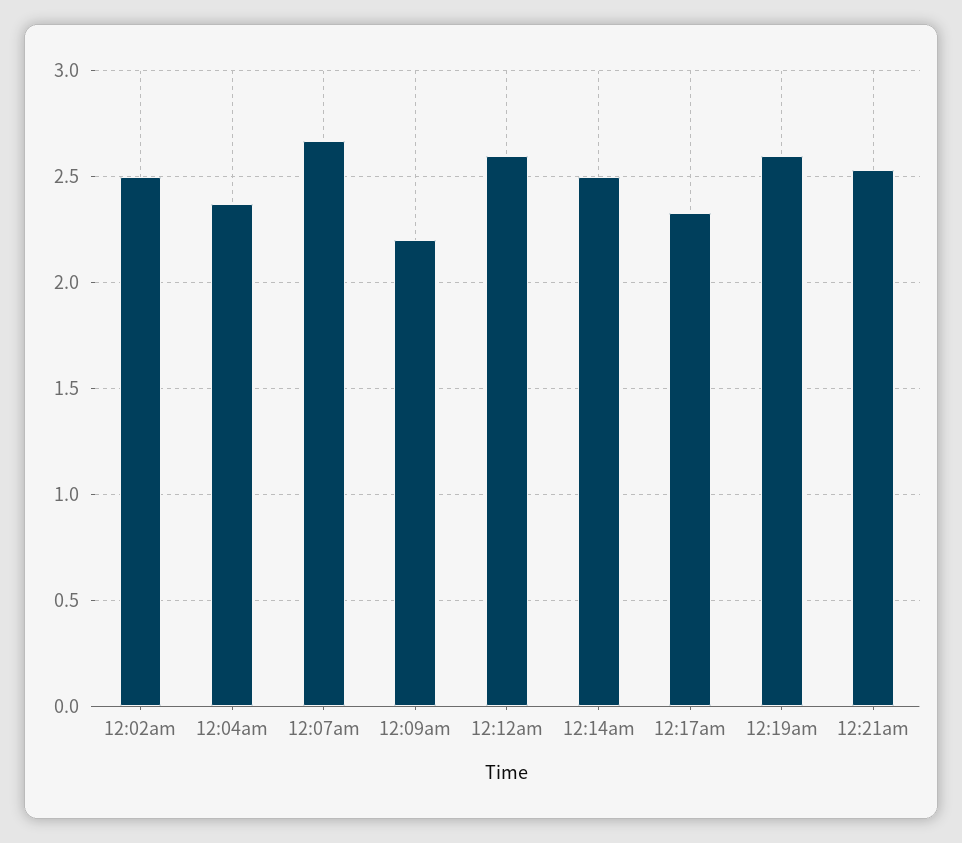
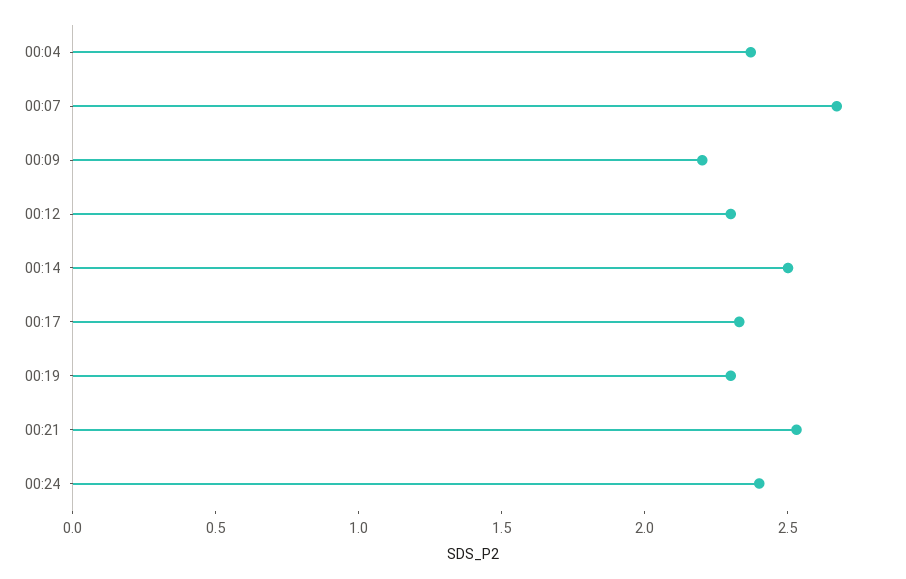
12:02am: 2.5 -> none
12:12am: 2.6 -> 2.3
12:19am: 2.6 -> 2.3
00:24: none -> 2.4

